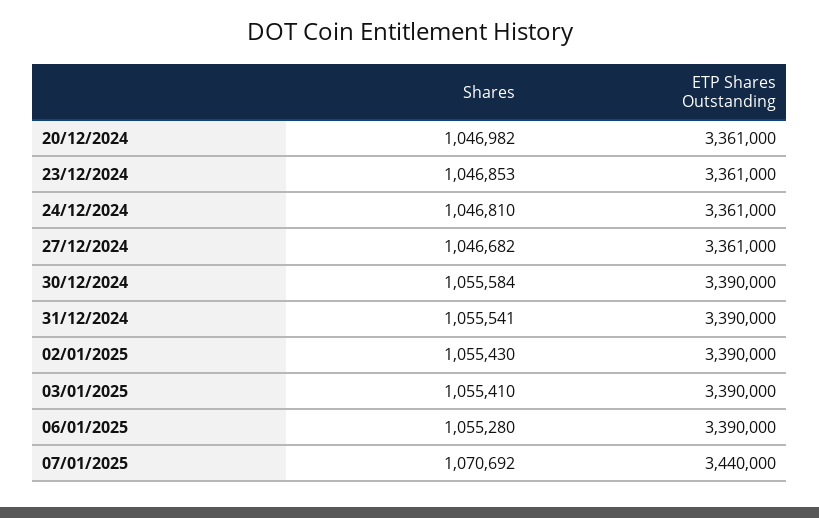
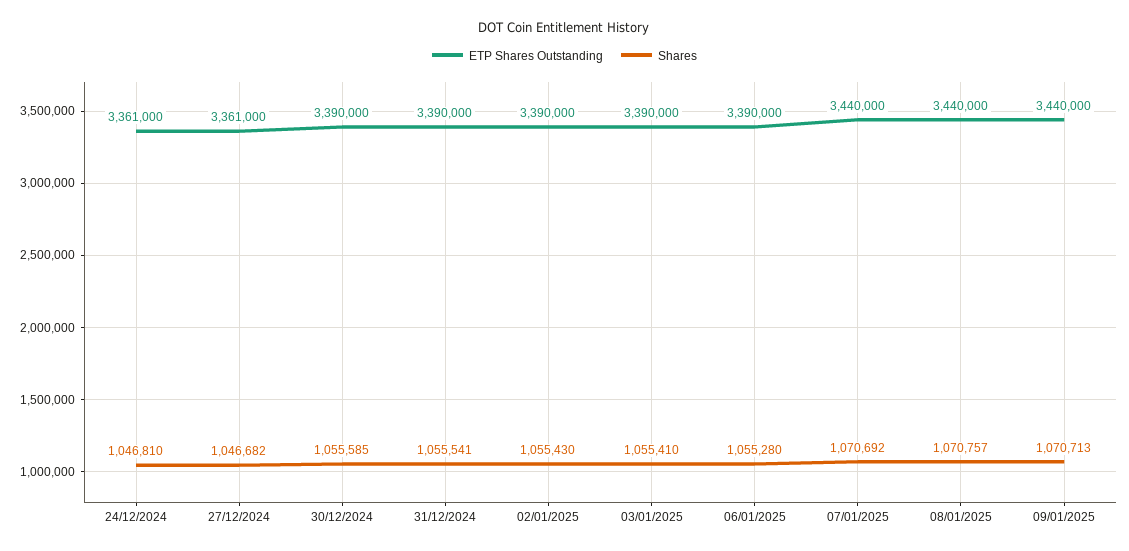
Shares, 20/12/2024: 1046982 -> none
ETP Shares Outstanding, 20/12/2024: 3361000 -> none
Shares, 23/12/2024: 1046853 -> none
ETP Shares Outstanding, 23/12/2024: 3361000 -> none
Shares, 30/12/2024: 1055584 -> 1055585
ETP Shares Outstanding, 08/01/2025: none -> 3440000
Shares, 08/01/2025: none -> 1070757
ETP Shares Outstanding, 09/01/2025: none -> 3440000
Shares, 09/01/2025: none -> 1070713

